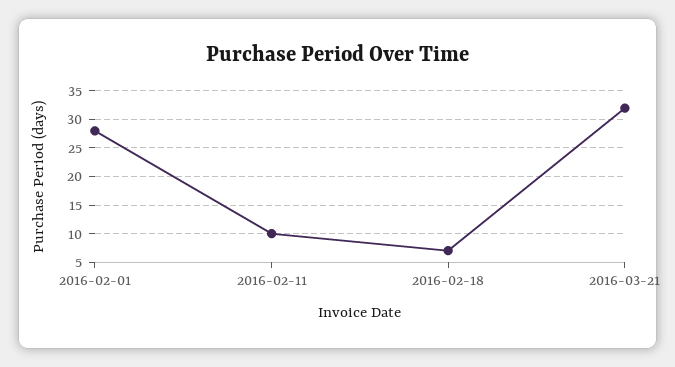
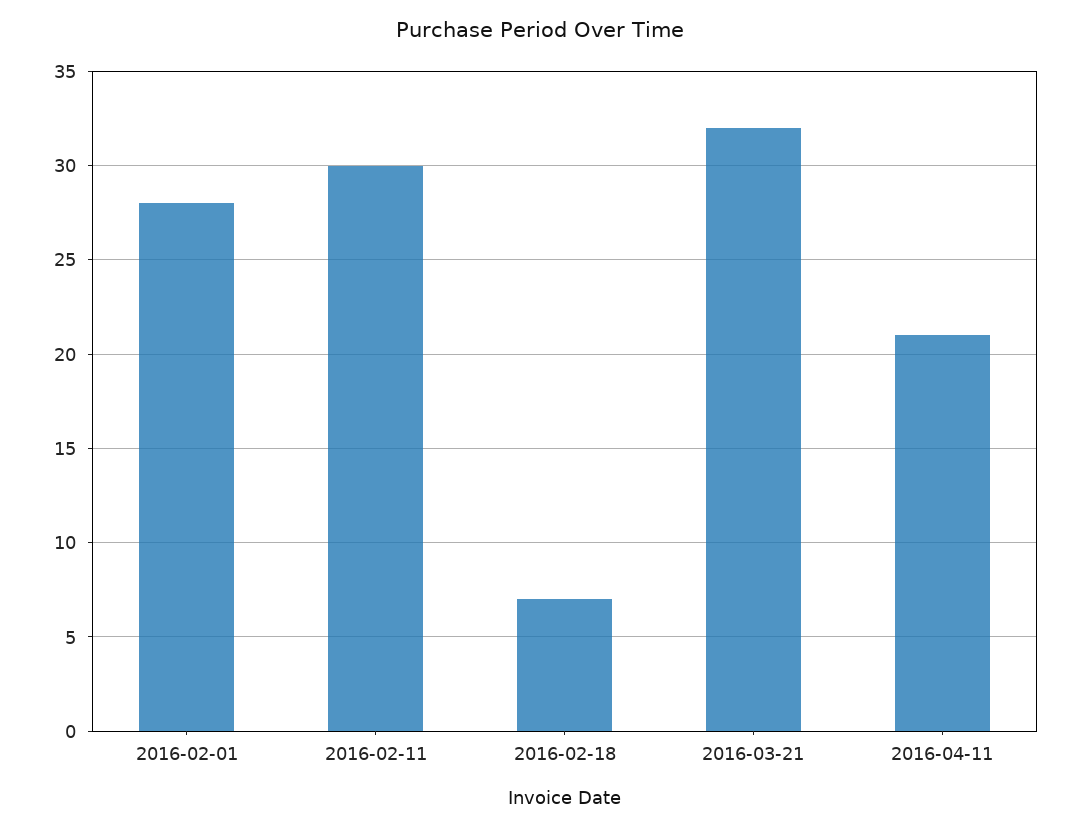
2016-02-11: 10 -> 30
2016-04-11: none -> 21

